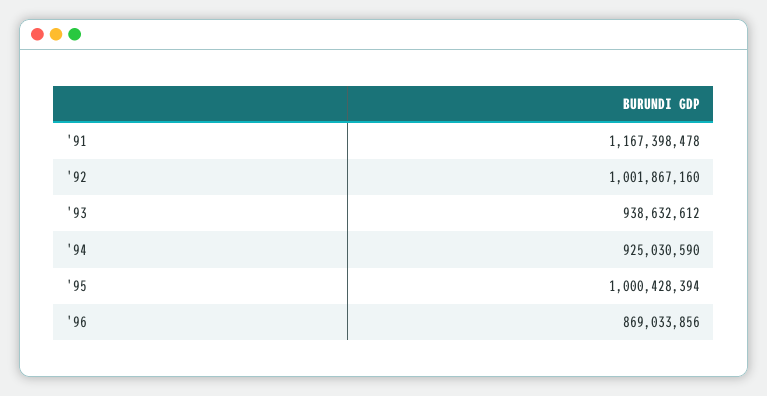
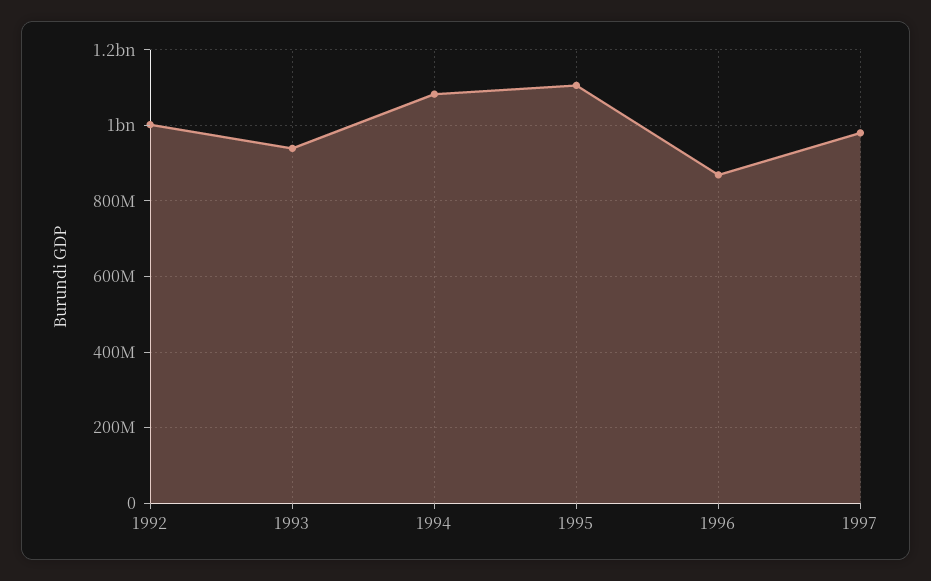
'91: 1167398478 -> none
'94: 925030590 -> 1080000000
'95: 1000428394 -> 1100000000
1997: none -> 980000000

